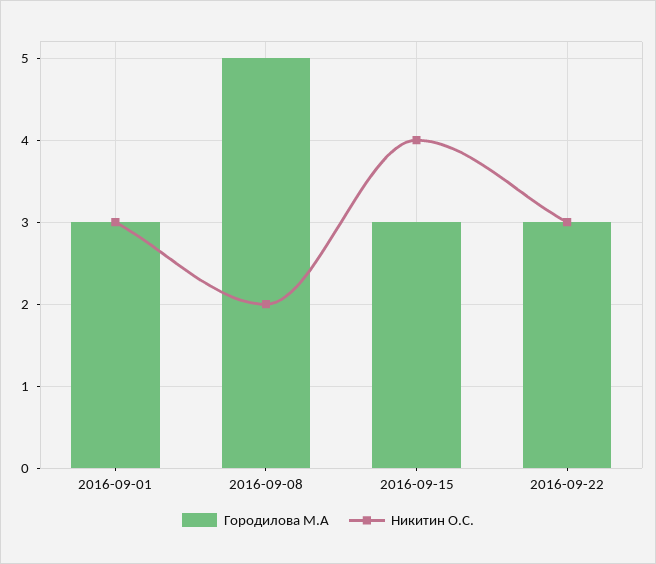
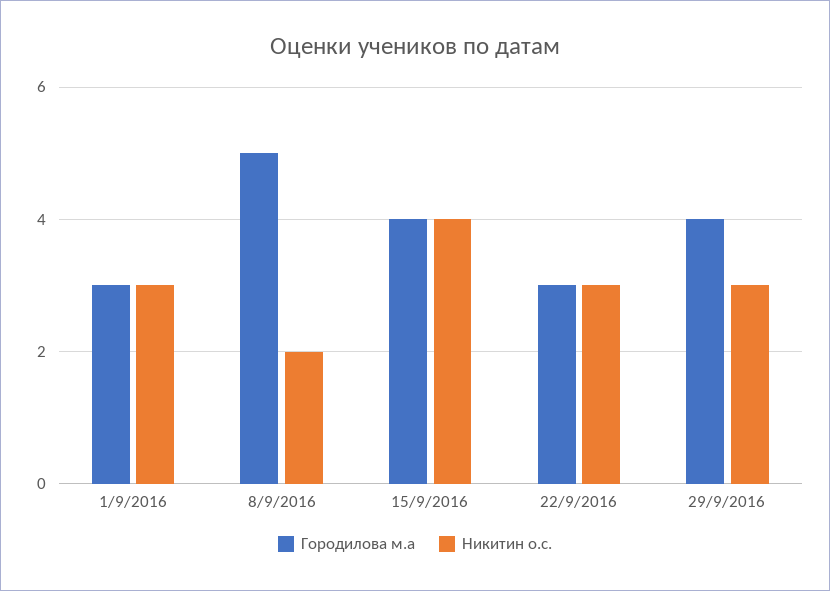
Городилова М.А, 2016-09-15: 3 -> 4
Городилова М.А, 29/9/2016: none -> 4
Никитин О.С., 29/9/2016: none -> 3

